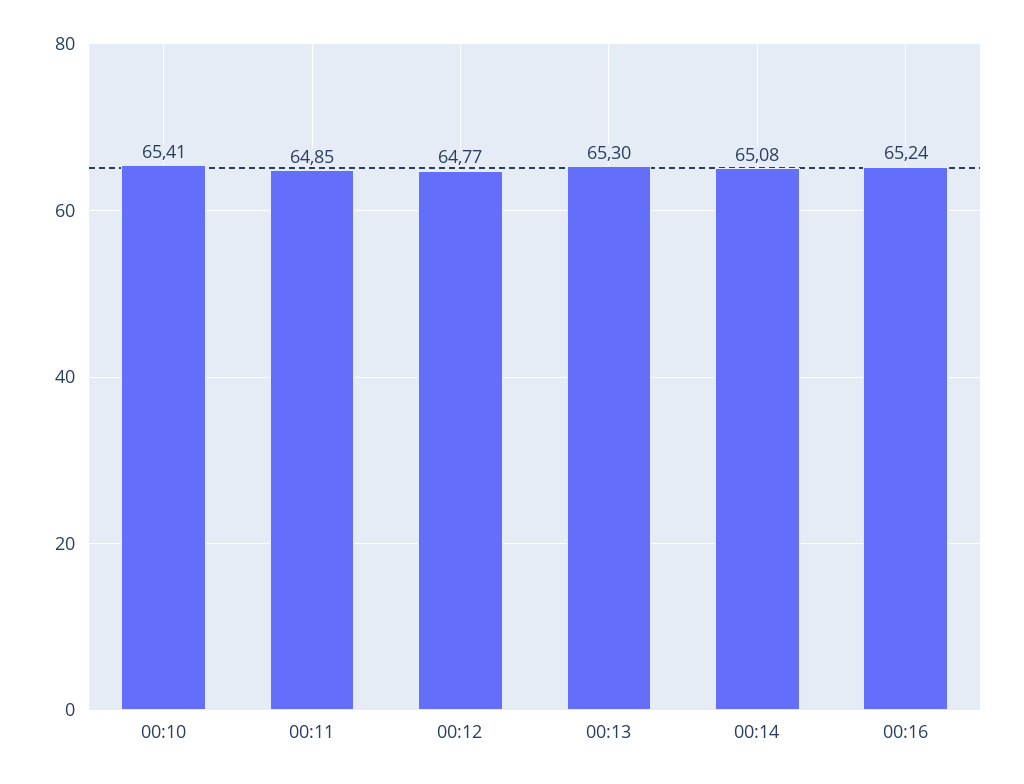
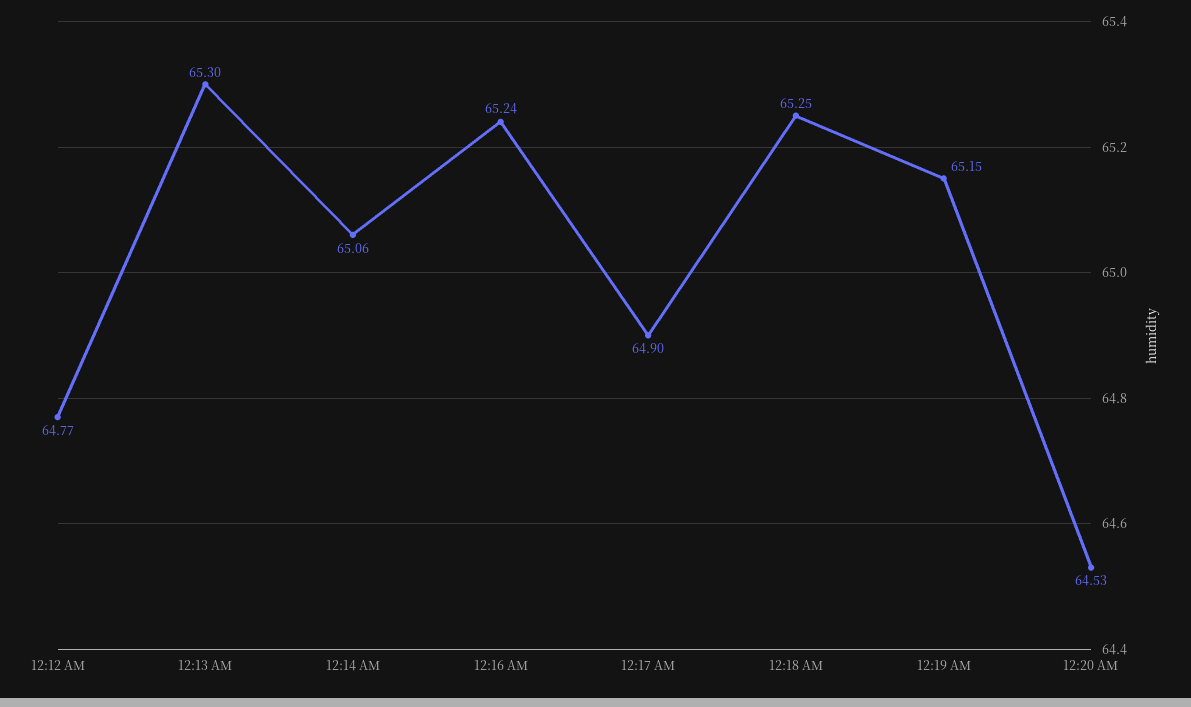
00:10: 65.41 -> none
00:11: 64.85 -> none
00:14: 65.08 -> 65.06
12:17 AM: none -> 64.9
12:18 AM: none -> 65.25
12:19 AM: none -> 65.15
12:20 AM: none -> 64.53

